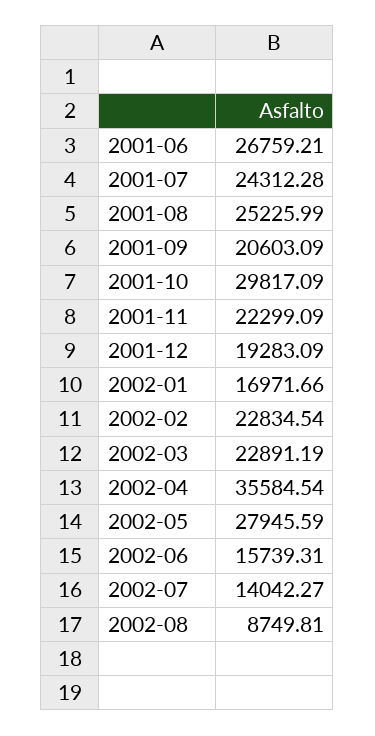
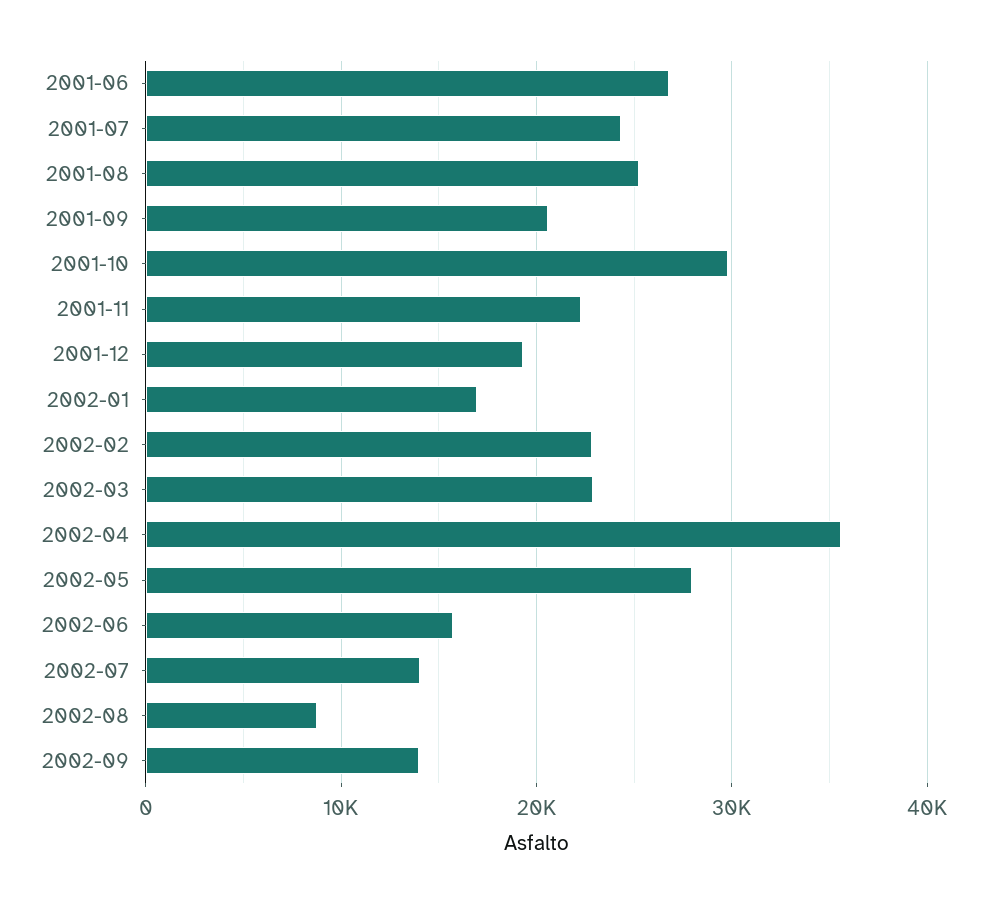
2002-09: none -> 14000

